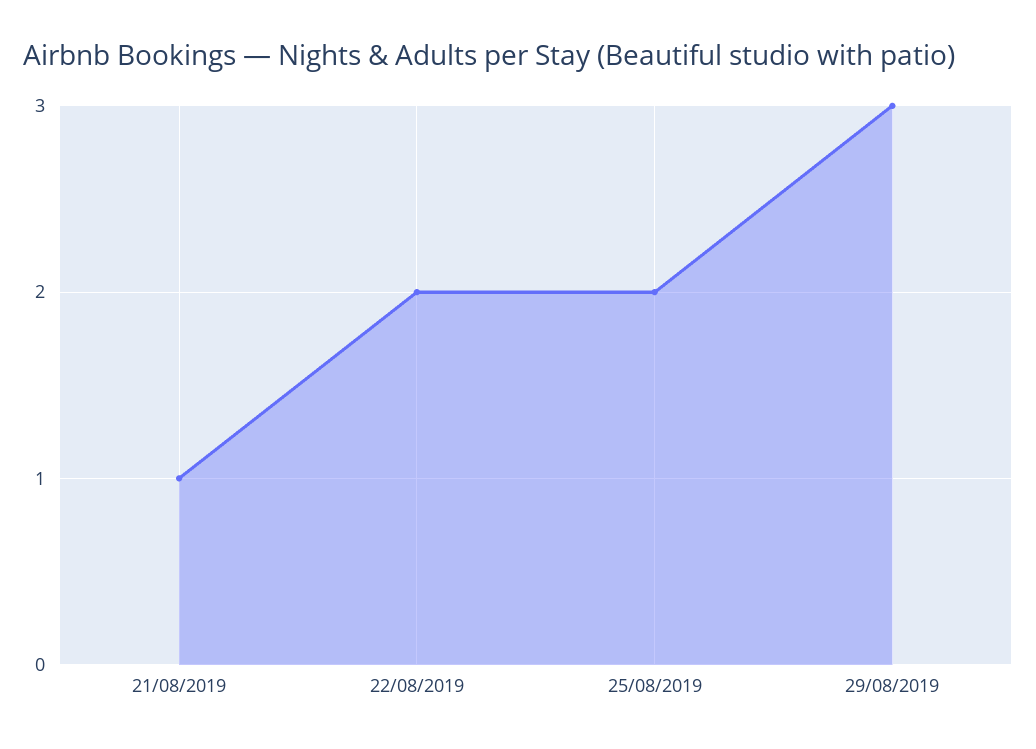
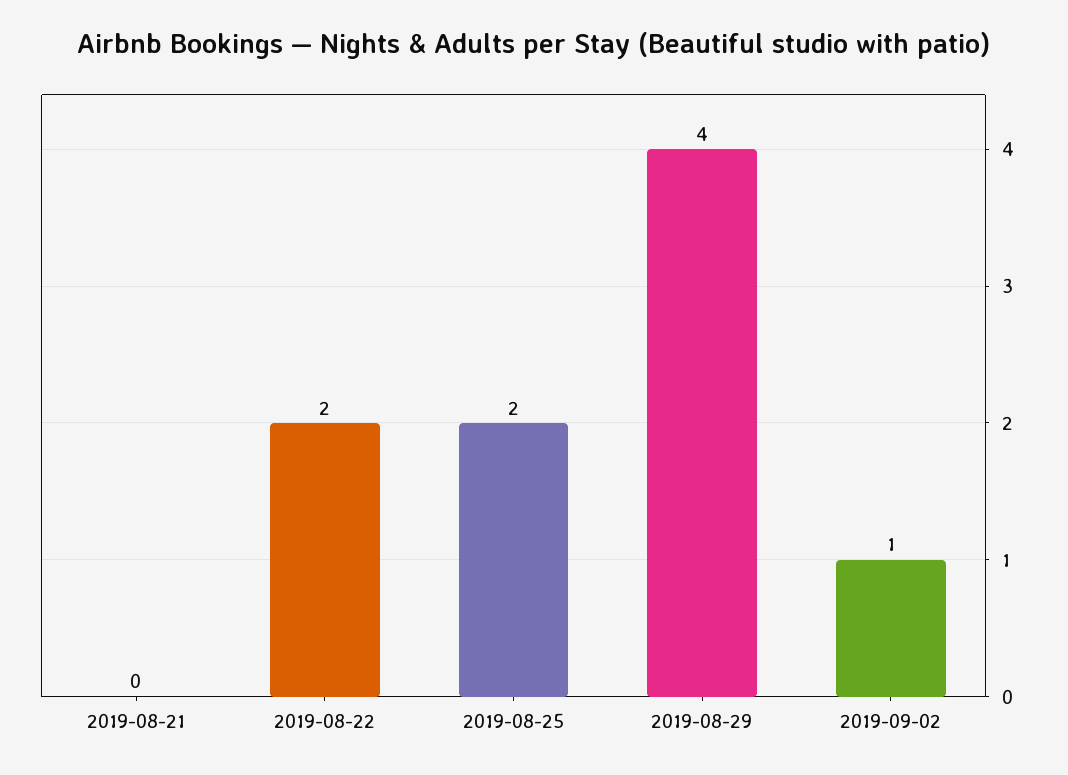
21/08/2019: 1 -> 0
29/08/2019: 3 -> 4
2019-09-02: none -> 1

